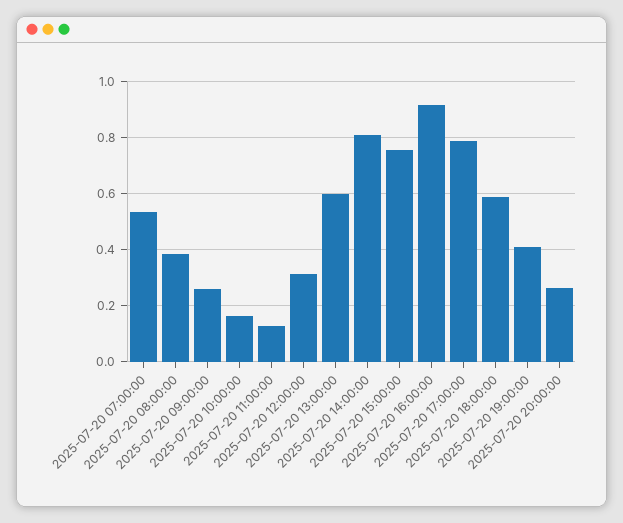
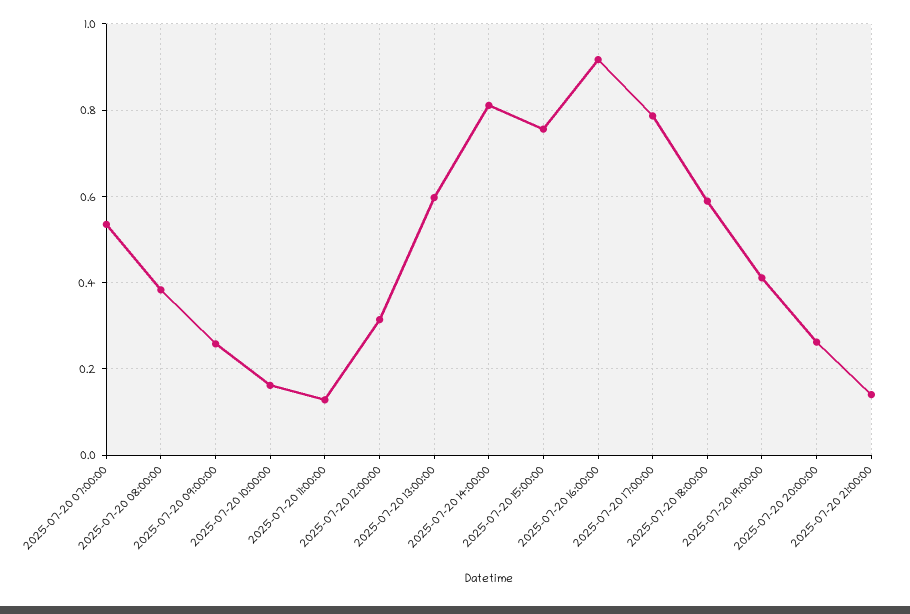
2025-07-20 21:00:00: none -> 0.14

